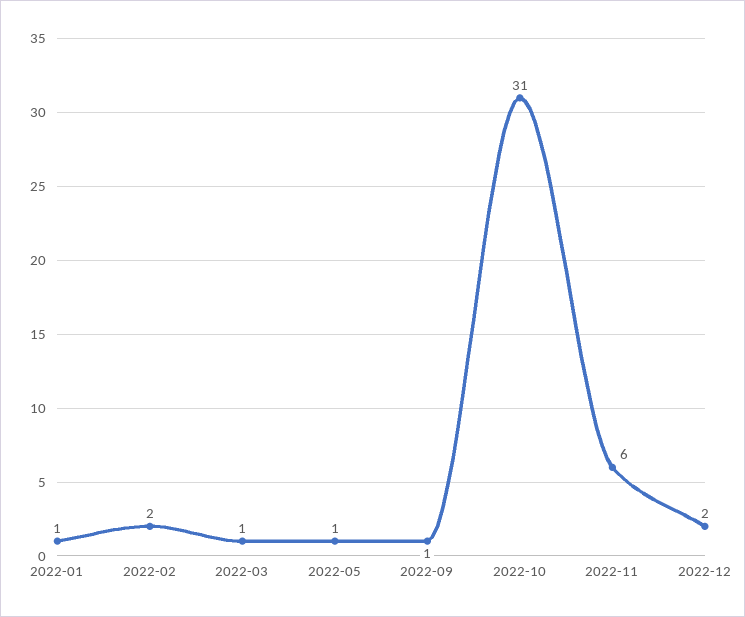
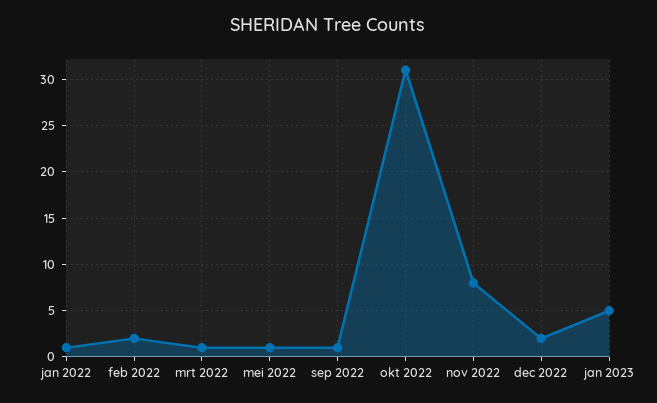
2022-11: 6 -> 8
jan 2023: none -> 5

